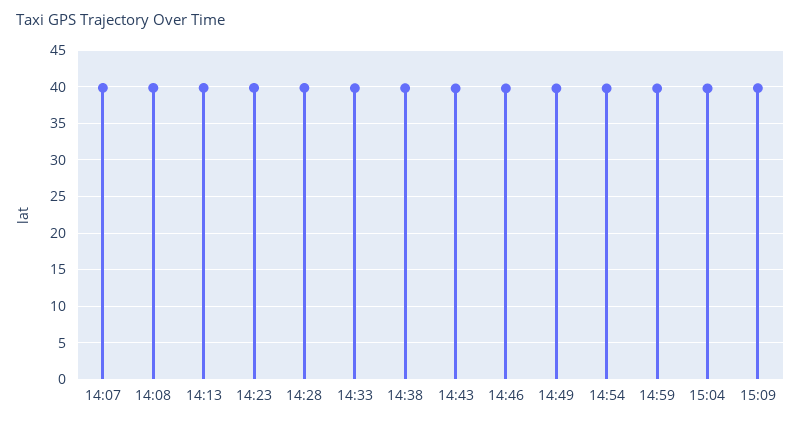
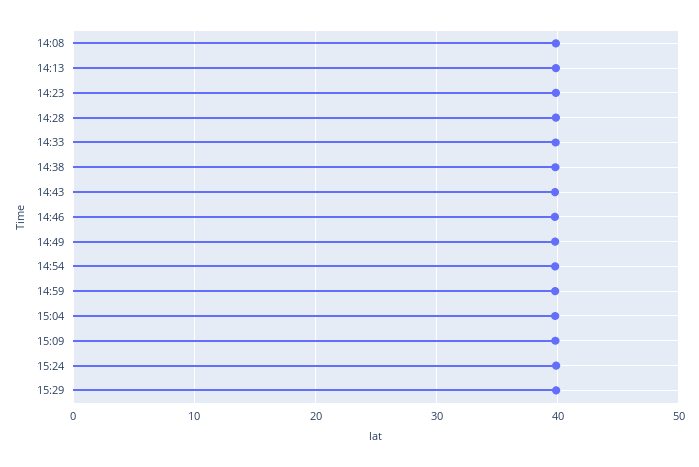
14:07: 40 -> none
15:24: none -> 40
15:29: none -> 40

